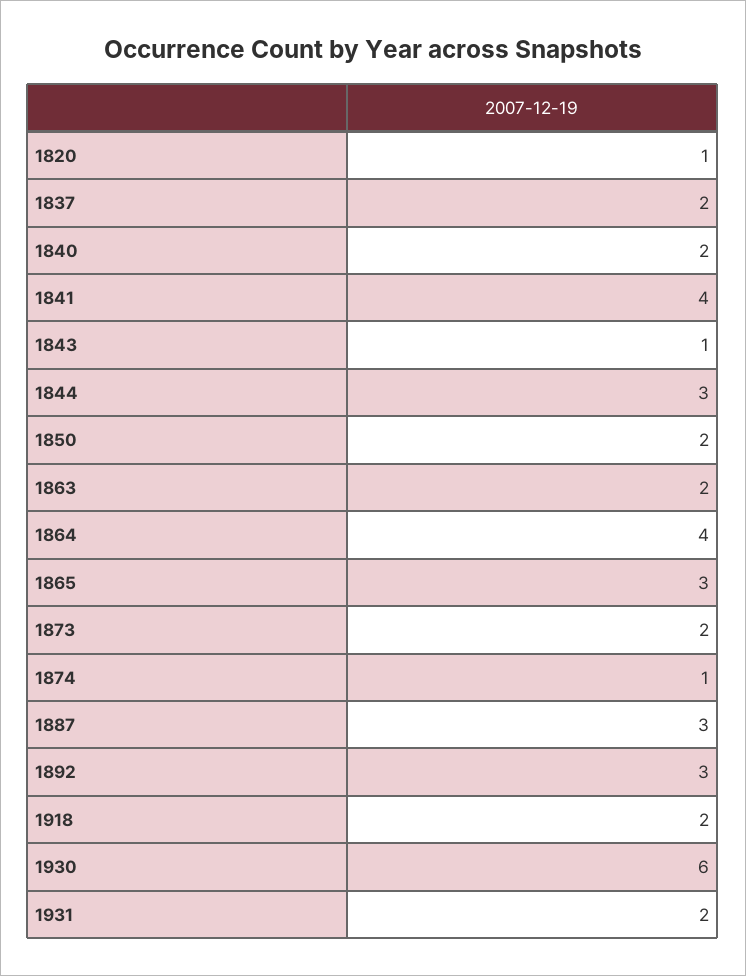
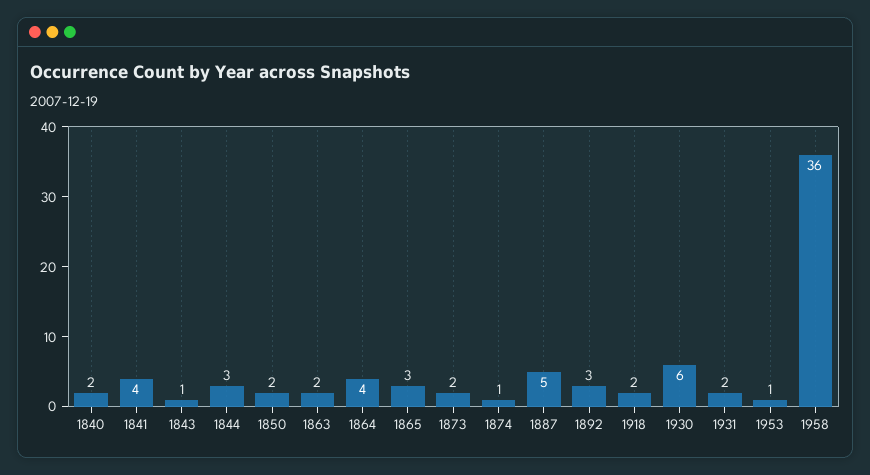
1820: 1 -> none
1837: 2 -> none
1887: 3 -> 5
1953: none -> 1
1958: none -> 36

